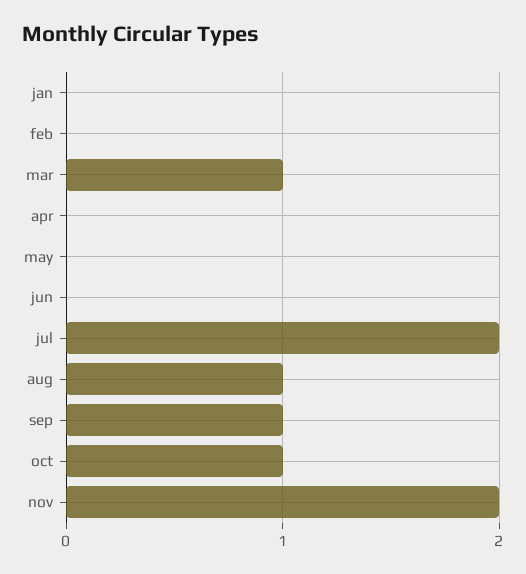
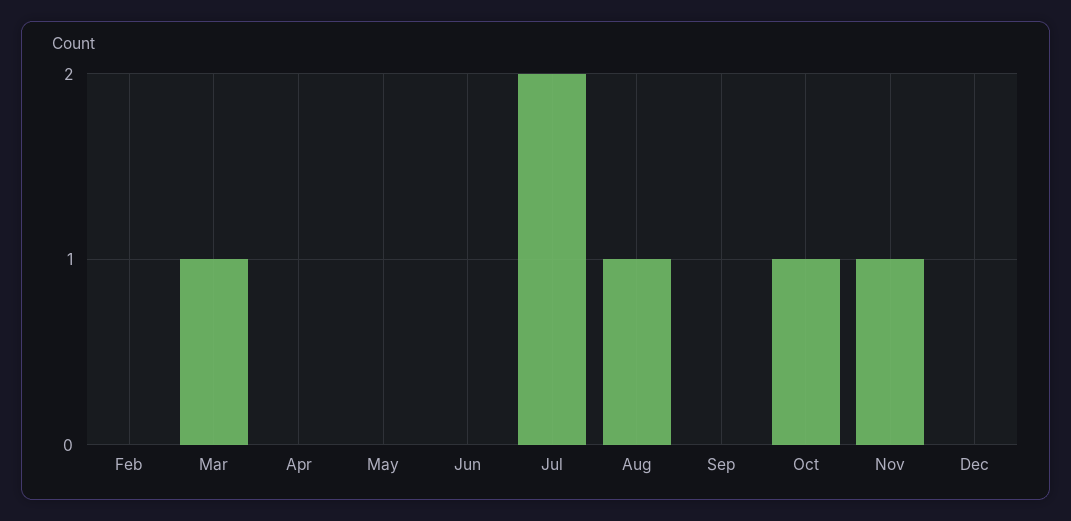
jan: 0 -> none
sep: 1 -> 0
nov: 2 -> 1
Dec: none -> 0

